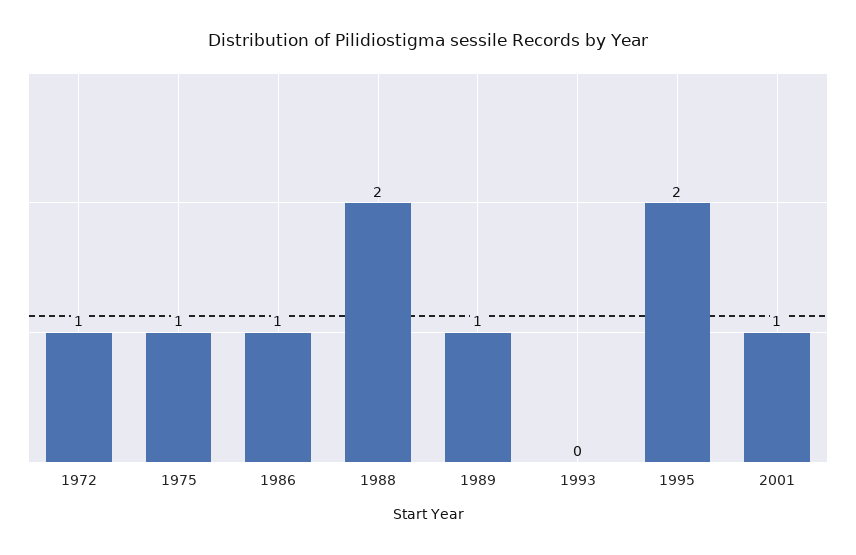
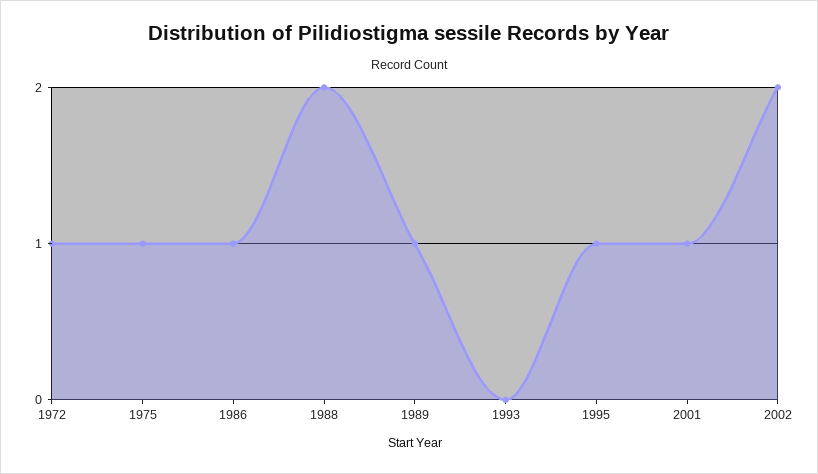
1995: 2 -> 1
2002: none -> 2

